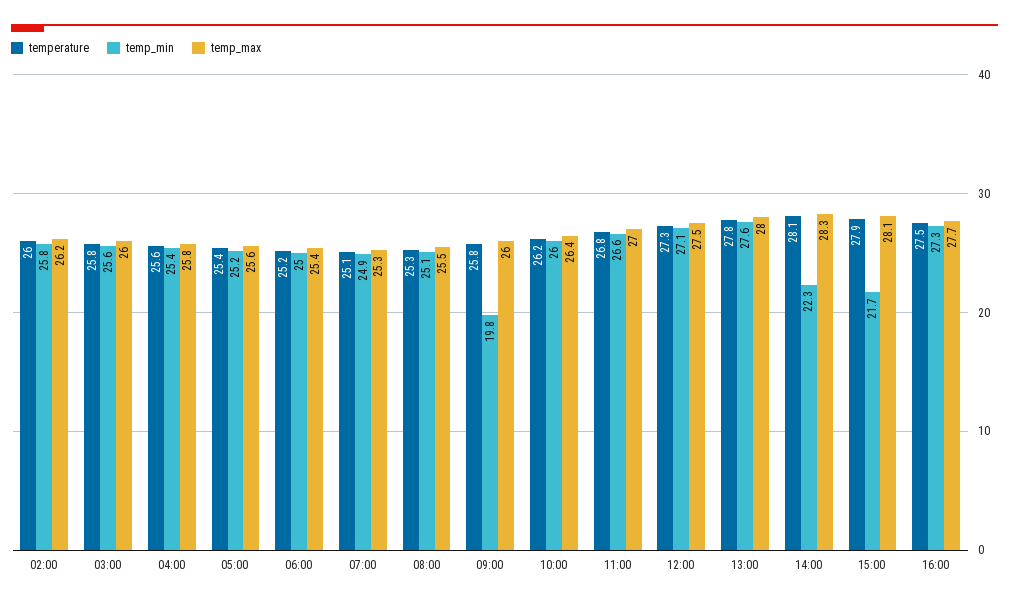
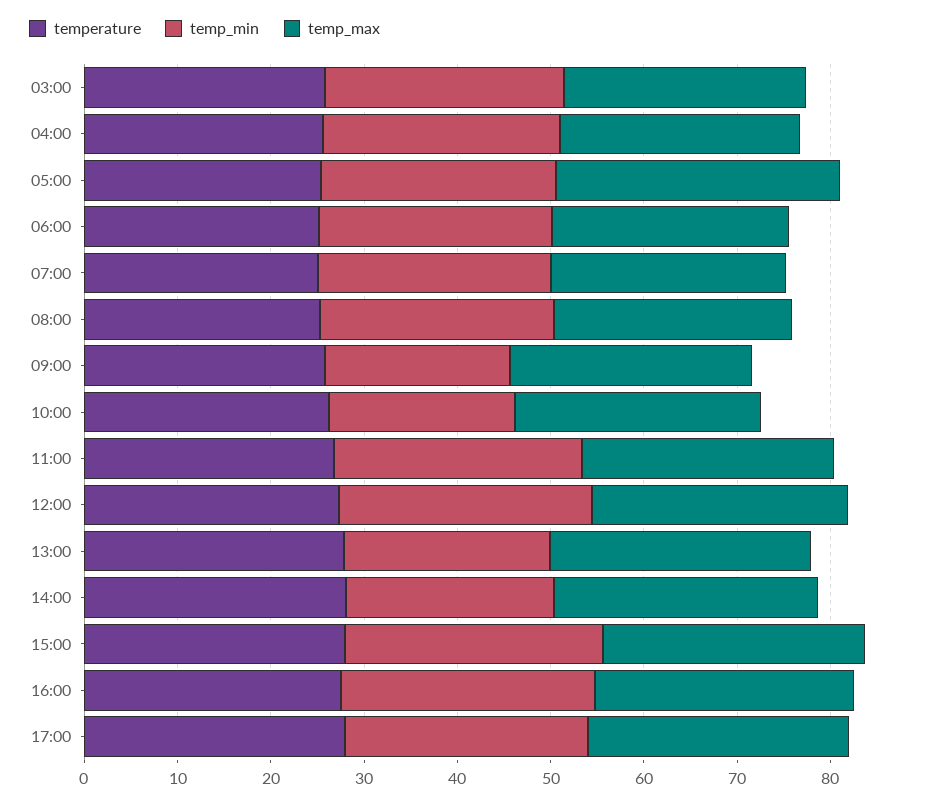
temperature, 02:00: 26 -> none
temp_min, 02:00: 25.8 -> none
temp_max, 02:00: 26.2 -> none
temp_max, 05:00: 25.6 -> 30
temp_min, 10:00: 26 -> 20
temp_min, 13:00: 27.6 -> 22
temp_min, 15:00: 21.7 -> 28
temperature, 17:00: none -> 28
temp_min, 17:00: none -> 26
temp_max, 17:00: none -> 28

